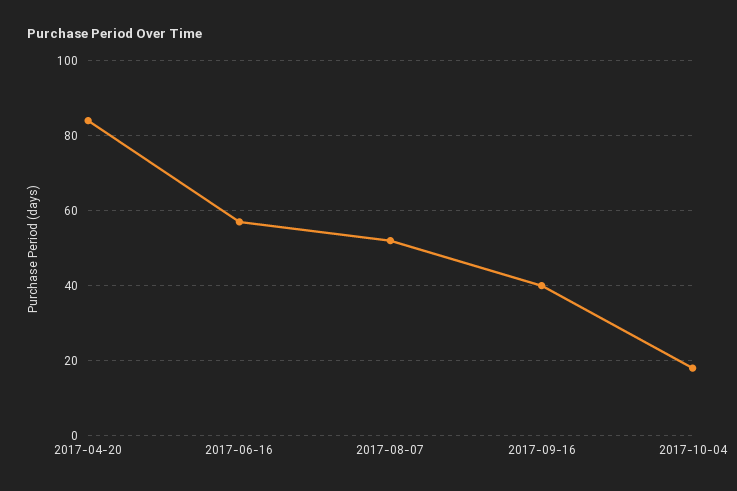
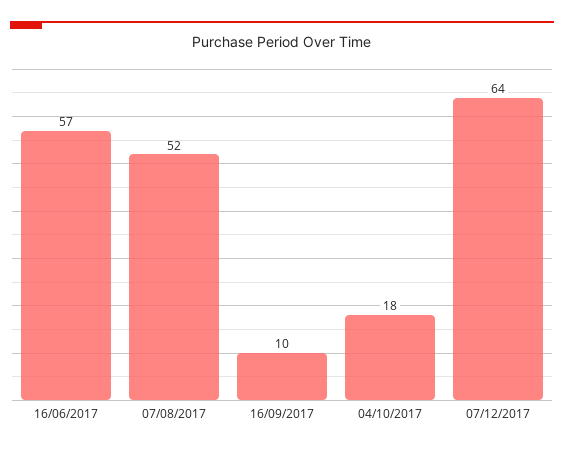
2017-04-20: 85 -> none
2017-09-16: 40 -> 10
07/12/2017: none -> 64

